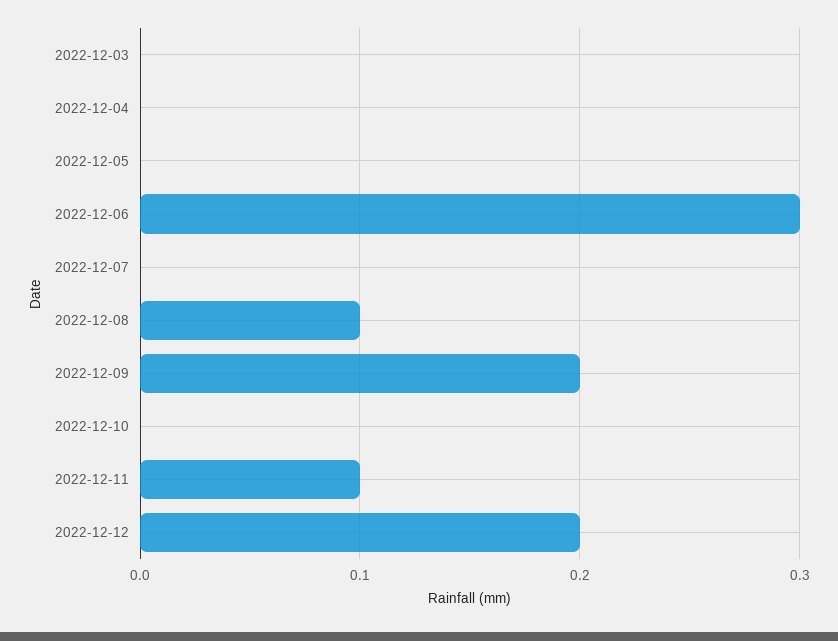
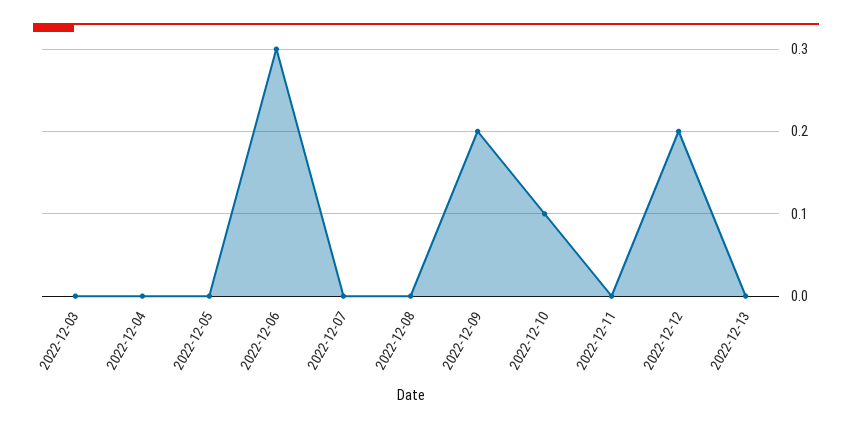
2022-12-08: 0.1 -> 0
2022-12-10: 0 -> 0.1
2022-12-11: 0.1 -> 0
2022-12-13: none -> 0

